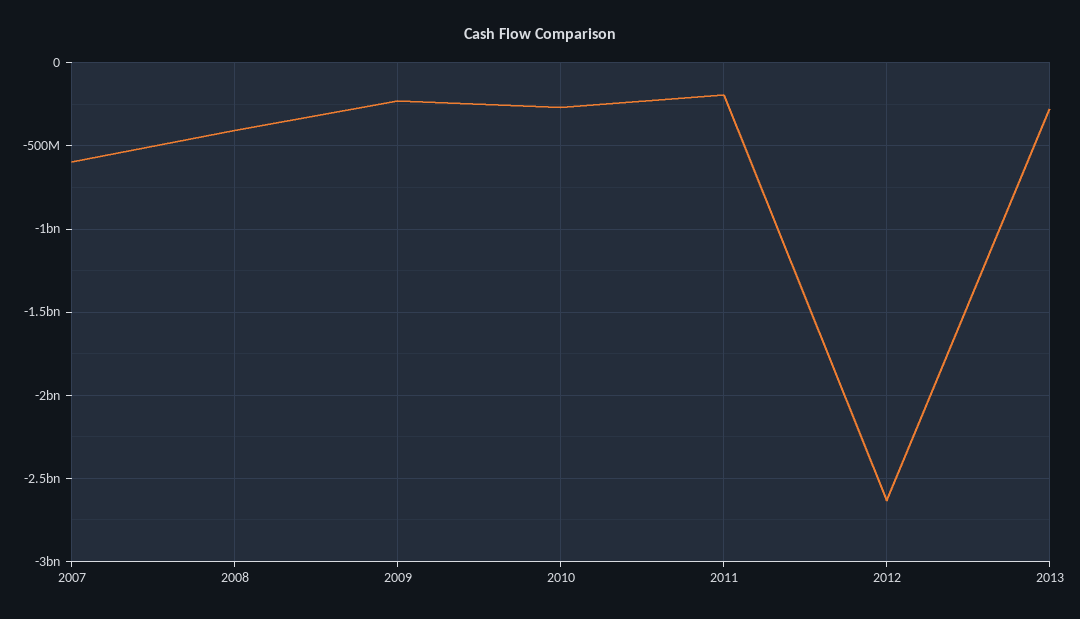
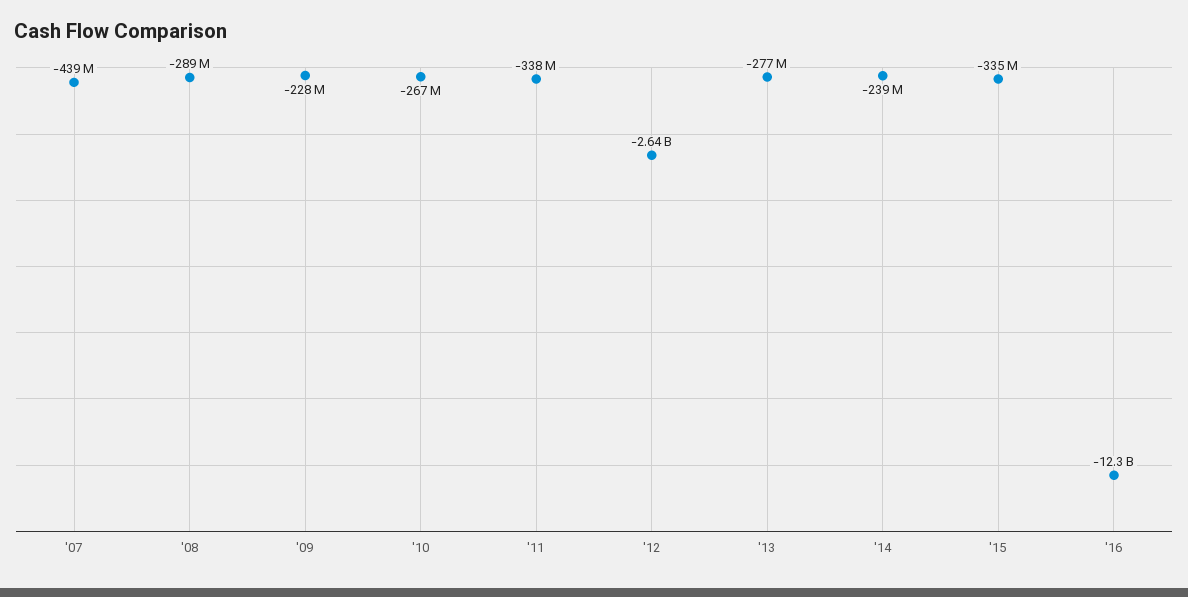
2007: -600000000 -> -439000000
2008: -400000000 -> -289000000
2011: -200000000 -> -338000000
'14: none -> -239000000
'15: none -> -335000000
'16: none -> -12300000000

